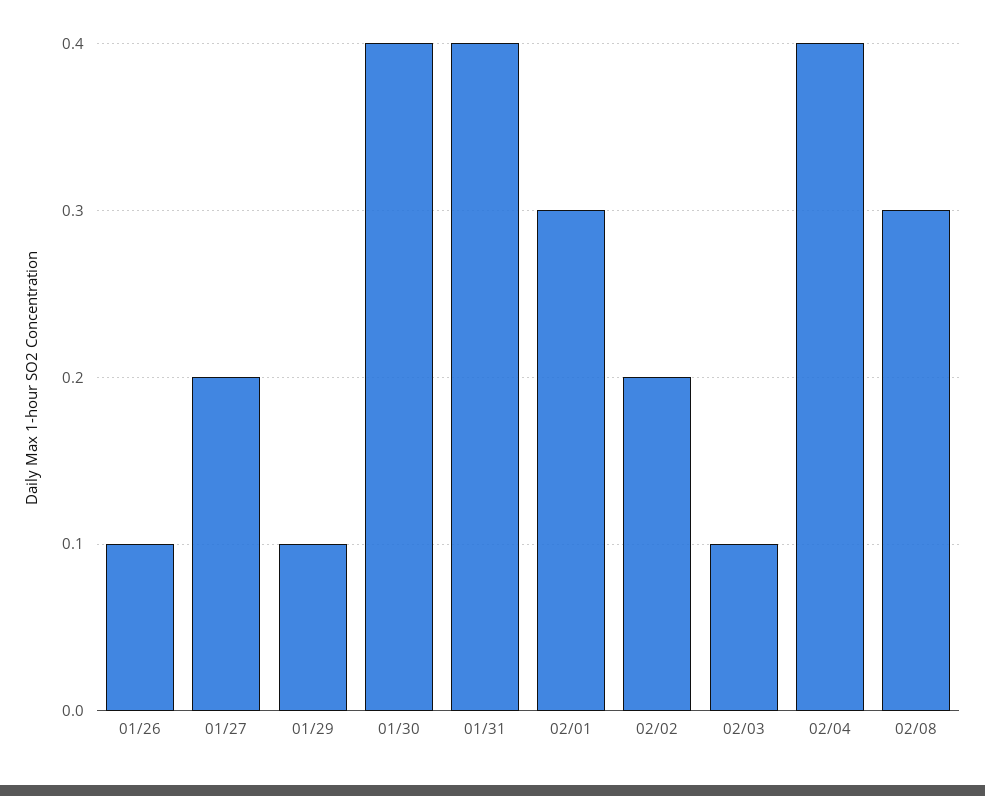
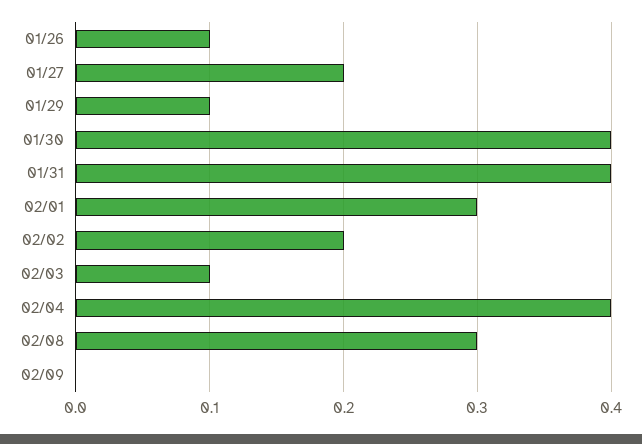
02/09: none -> 0

